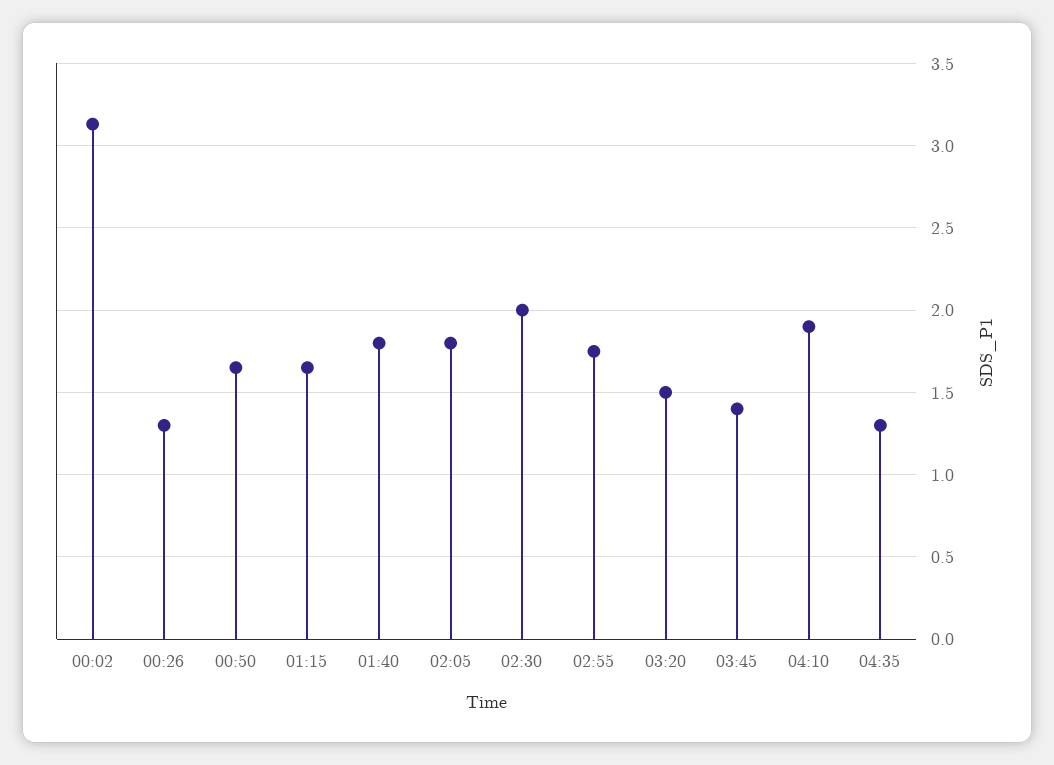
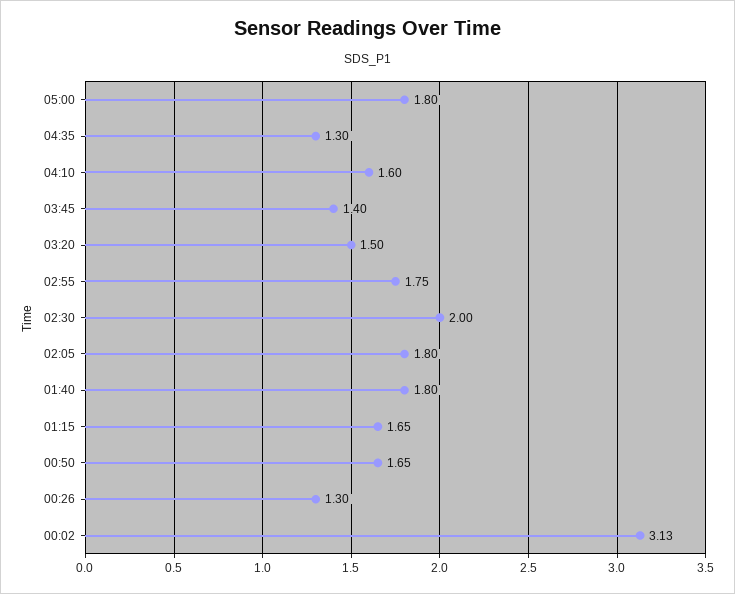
04:10: 1.9 -> 1.6
05:00: none -> 1.8

